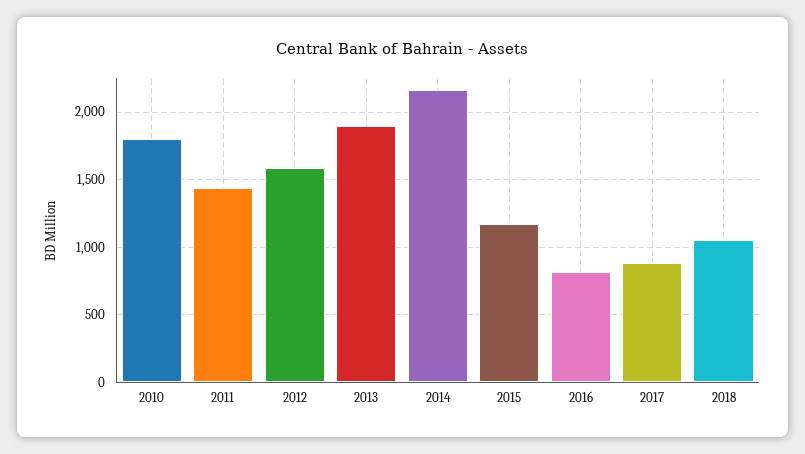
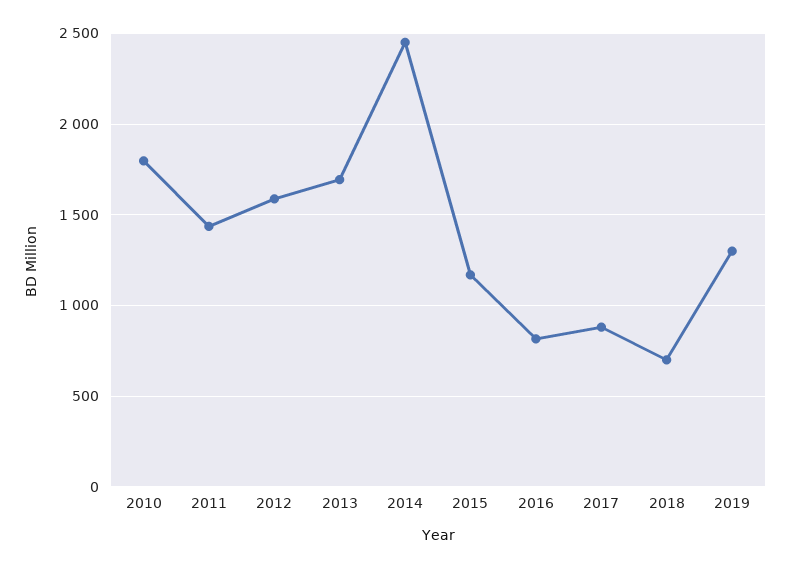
2013: 1900 -> 1700
2014: 2150 -> 2450
2018: 1050 -> 700
2019: none -> 1300

